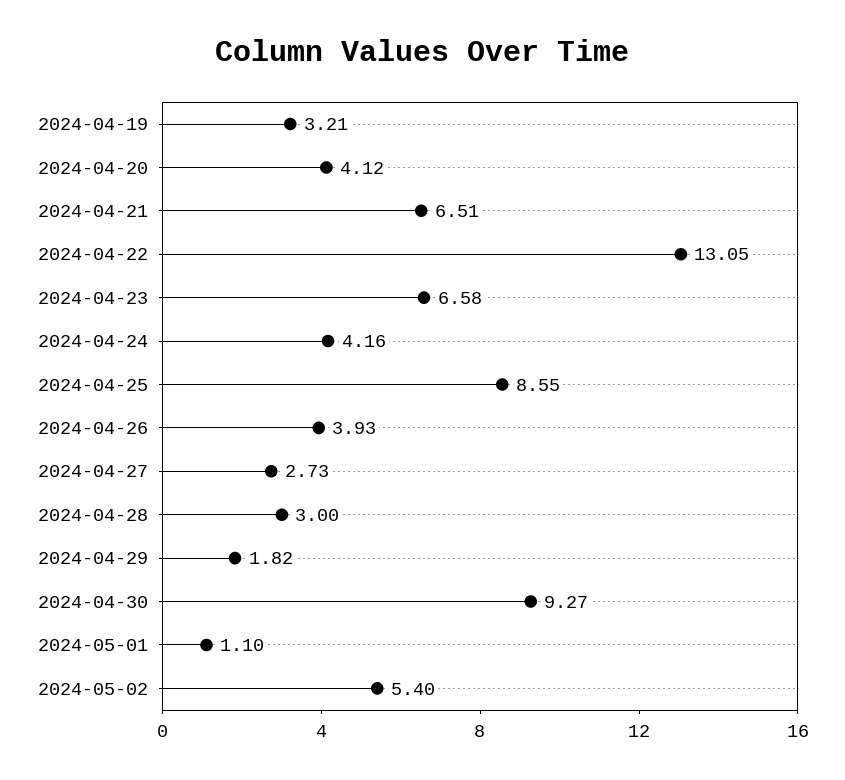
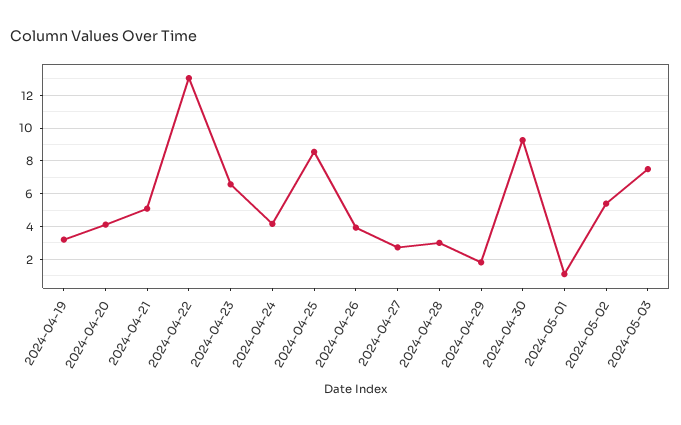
2024-04-21: 6.51 -> 5
2024-05-03: none -> 7.5

